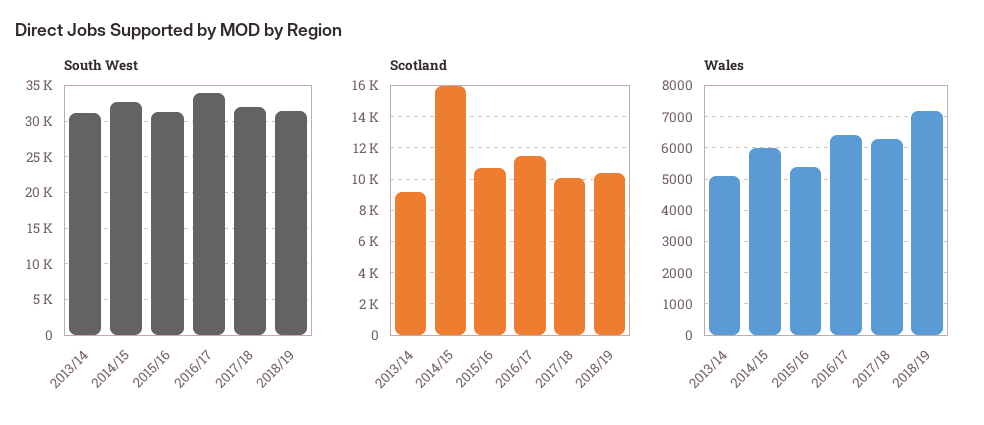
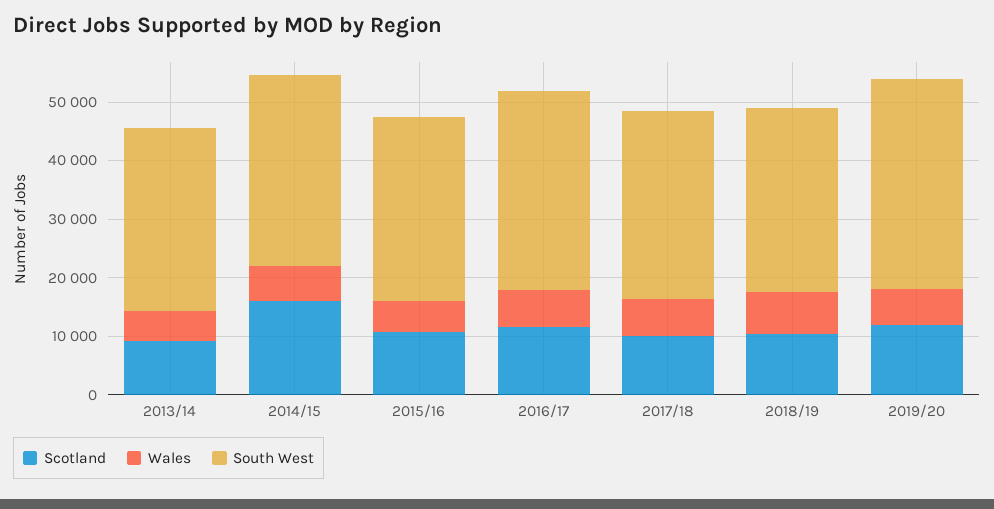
Scotland, 2019/20: none -> 12000
Wales, 2019/20: none -> 6000
South West, 2019/20: none -> 36000

